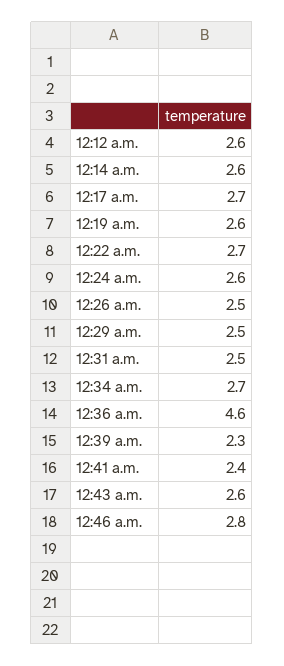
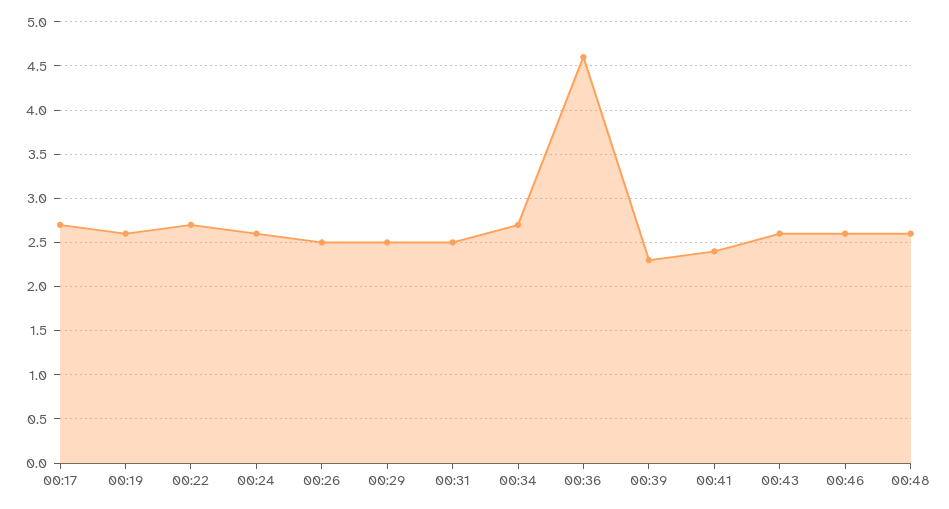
12:12 a.m.: 2.6 -> none
12:14 a.m.: 2.6 -> none
12:46 a.m.: 2.8 -> 2.6
00:48: none -> 2.6

